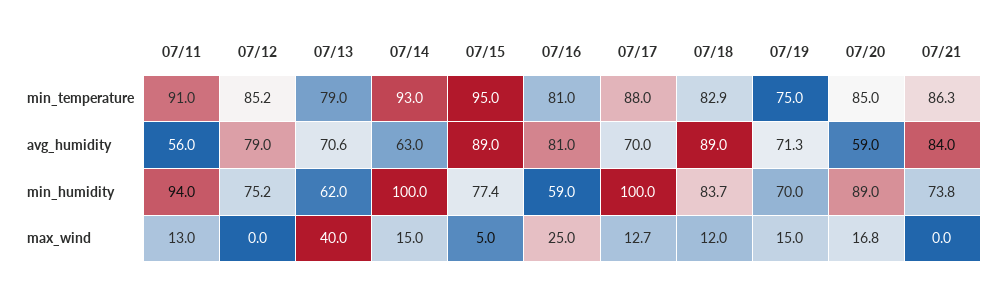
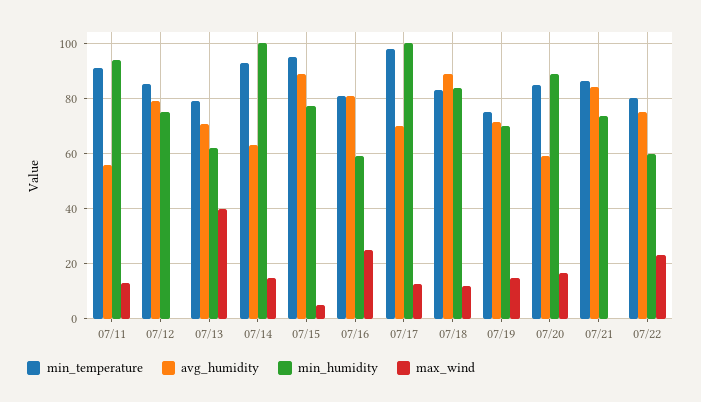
min_temperature, 07/17: 88 -> 97.5
min_temperature, 07/22: none -> 80
avg_humidity, 07/22: none -> 75
min_humidity, 07/22: none -> 60
max_wind, 07/22: none -> 22.5

